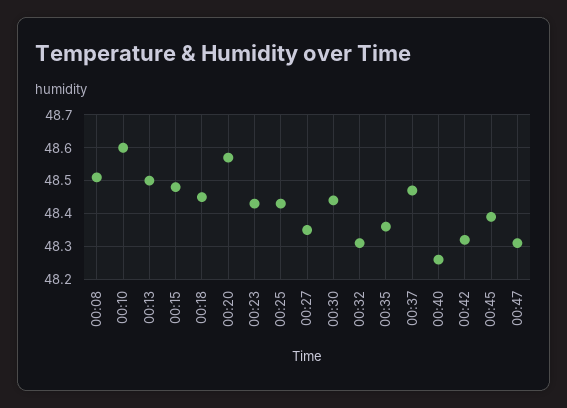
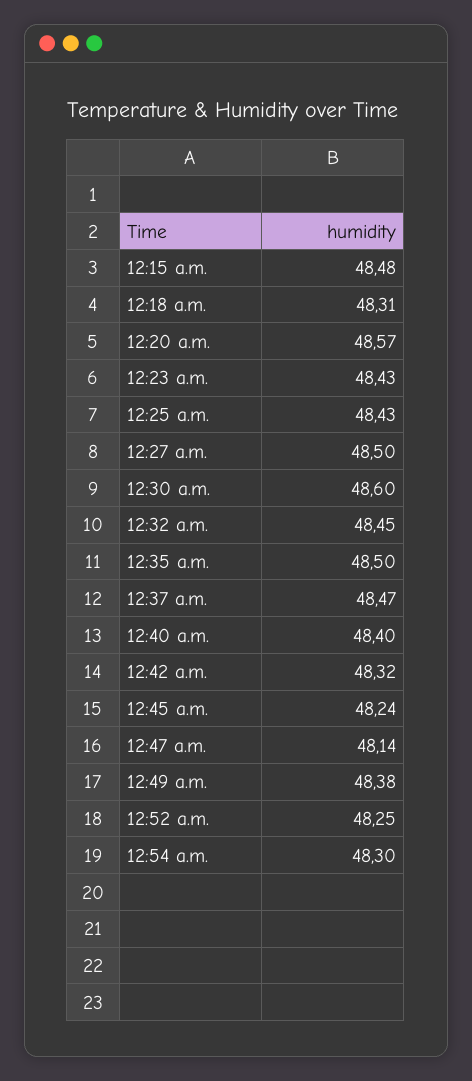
00:08: 48.5 -> none
00:10: 48.6 -> none
00:13: 48.5 -> none
00:18: 48.45 -> 48.31
00:27: 48.35 -> 48.5
00:30: 48.45 -> 48.6
00:32: 48.3 -> 48.45
00:35: 48.35 -> 48.5
00:40: 48.25 -> 48.4
00:45: 48.4 -> 48.24
00:47: 48.3 -> 48.14
12:49 a.m.: none -> 48.38
12:52 a.m.: none -> 48.25
12:54 a.m.: none -> 48.3

